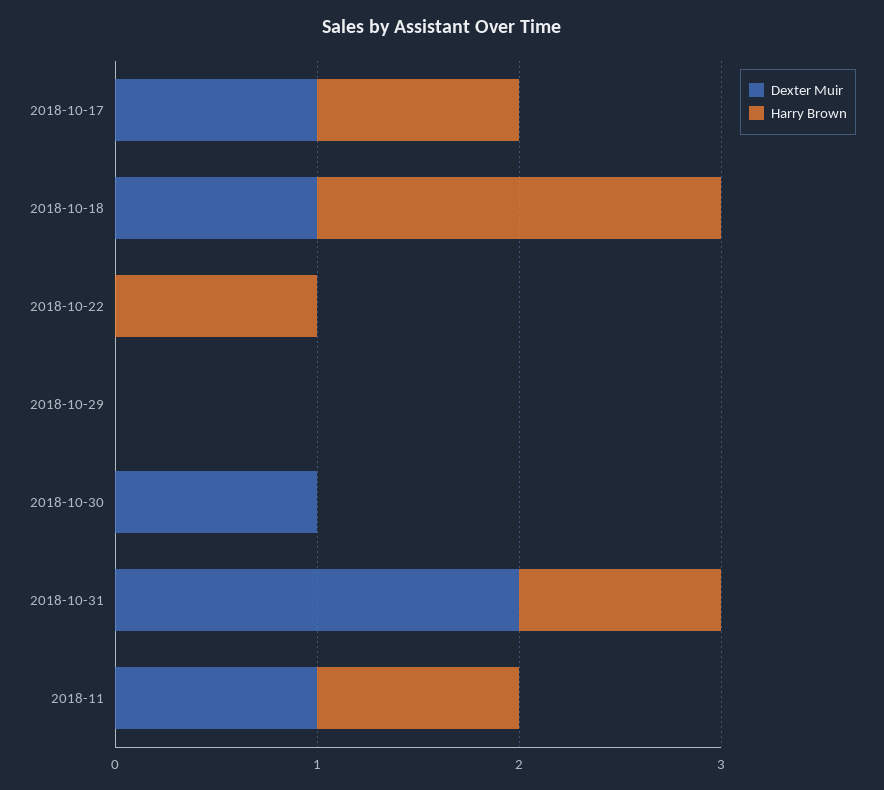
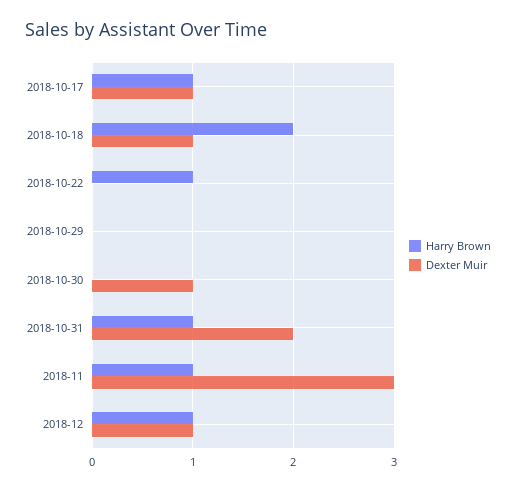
Dexter Muir, 2018-11: 1 -> 3
Harry Brown, 2018-12: none -> 1
Dexter Muir, 2018-12: none -> 1

